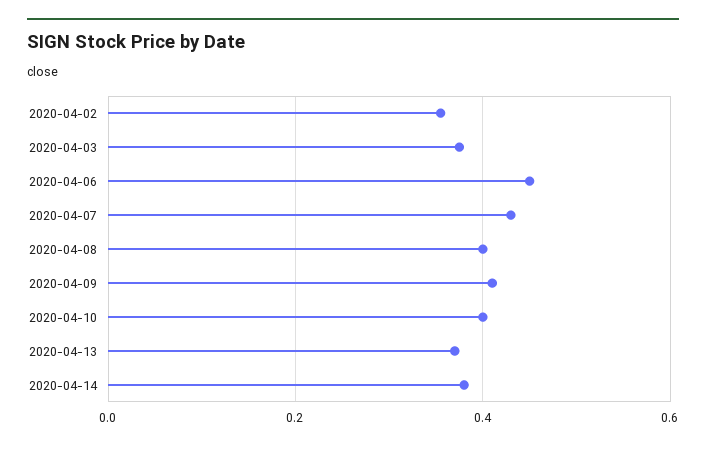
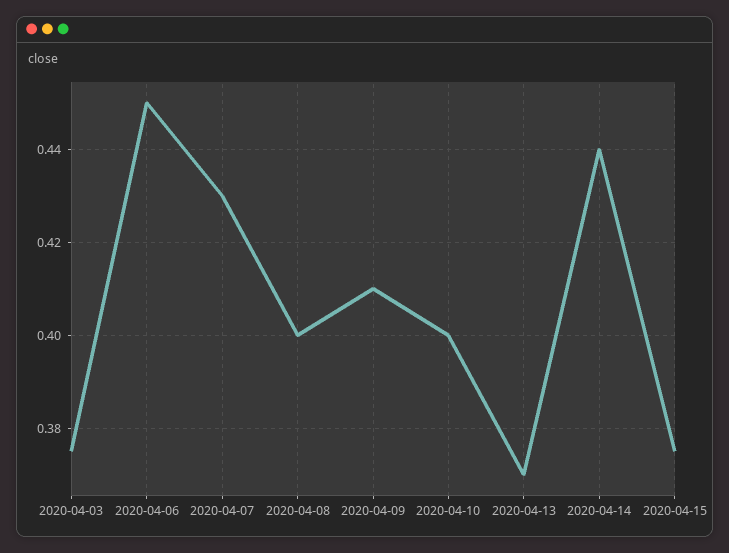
2020-04-02: 0.36 -> none
2020-04-14: 0.38 -> 0.44
2020-04-15: none -> 0.375

